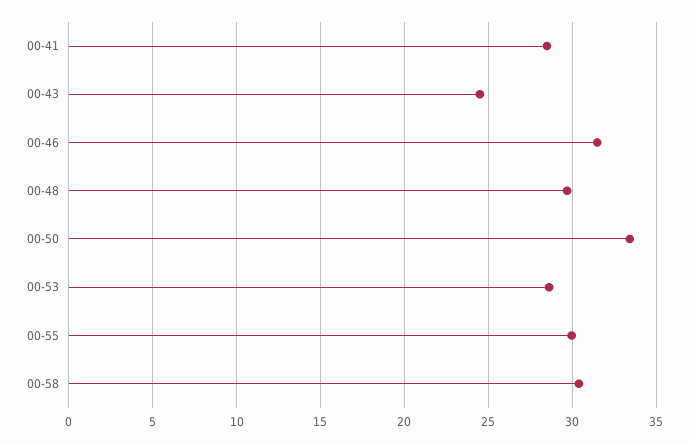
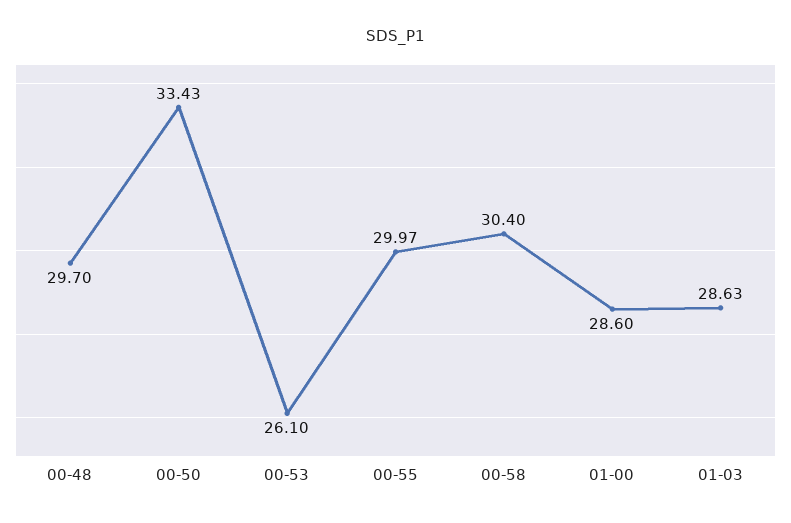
00-41: 28.5 -> none
00-43: 24.5 -> none
00-46: 31.5 -> none
00-53: 28.5 -> 26.1
01-00: none -> 28.6
01-03: none -> 28.63

